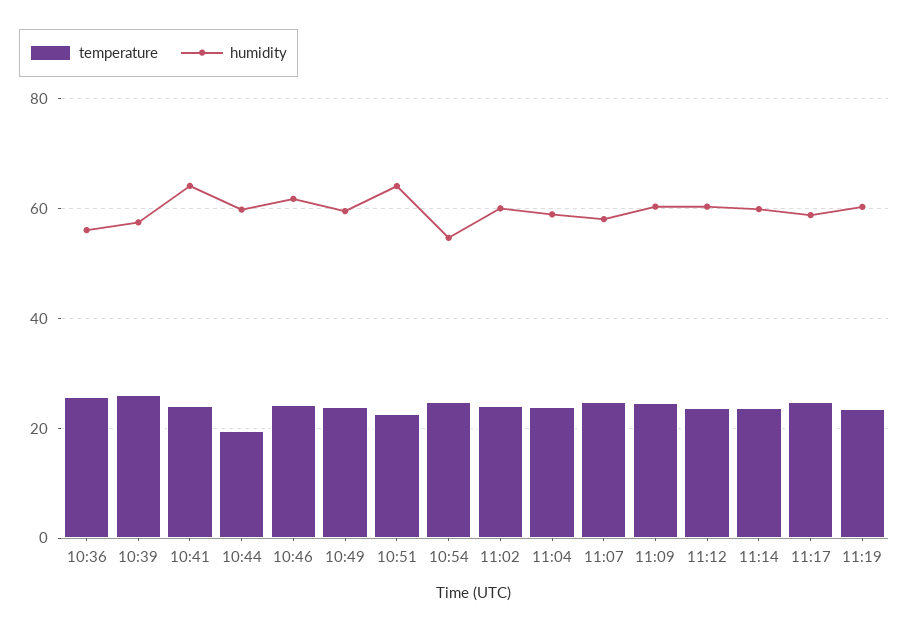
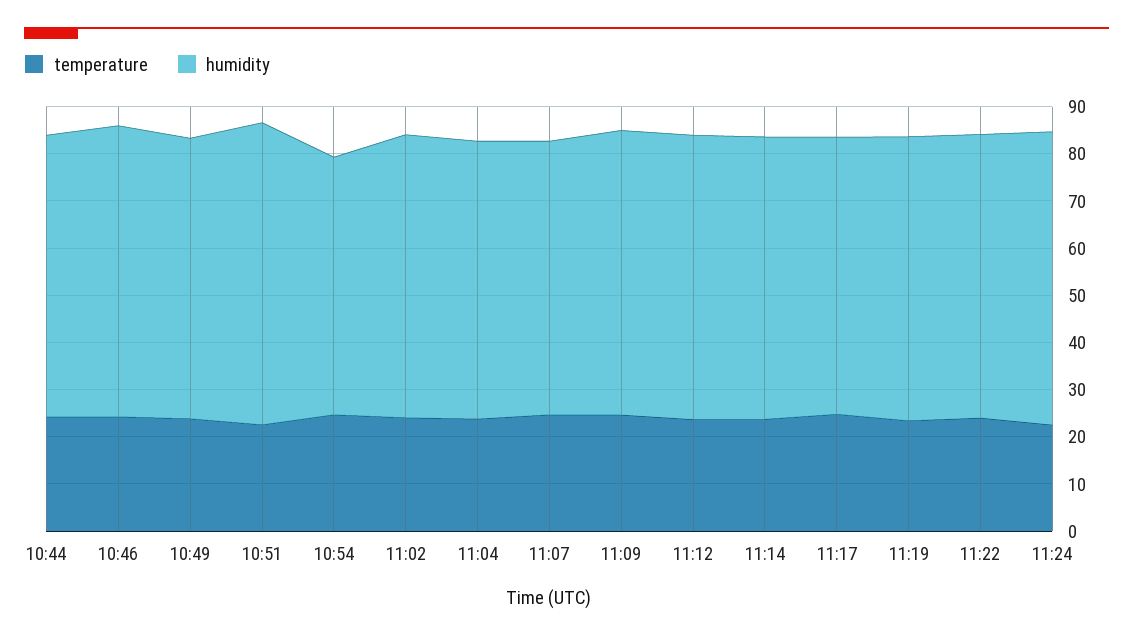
temperature, 10:36: 26 -> none
humidity, 10:36: 56 -> none
temperature, 10:39: 26 -> none
humidity, 10:39: 58 -> none
temperature, 10:41: 24 -> none
humidity, 10:41: 64 -> none
temperature, 10:44: 20 -> 24
temperature, 11:22: none -> 24
humidity, 11:22: none -> 60
temperature, 11:24: none -> 22
humidity, 11:24: none -> 62

